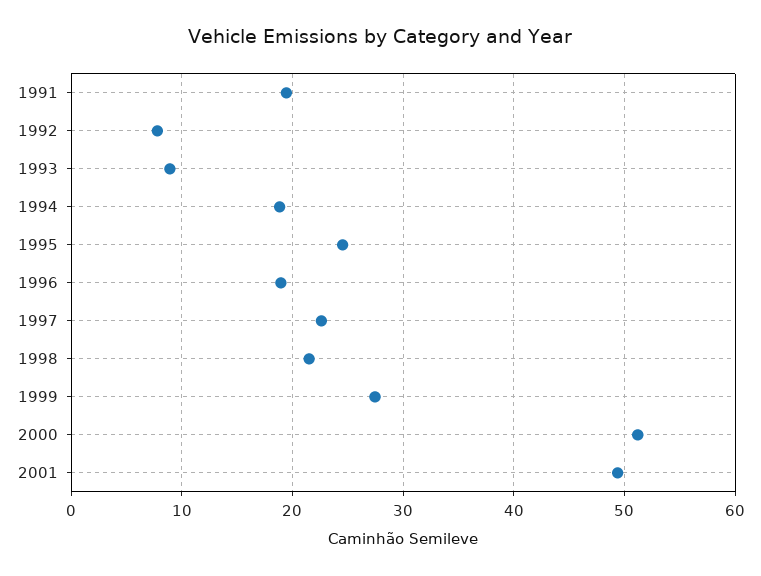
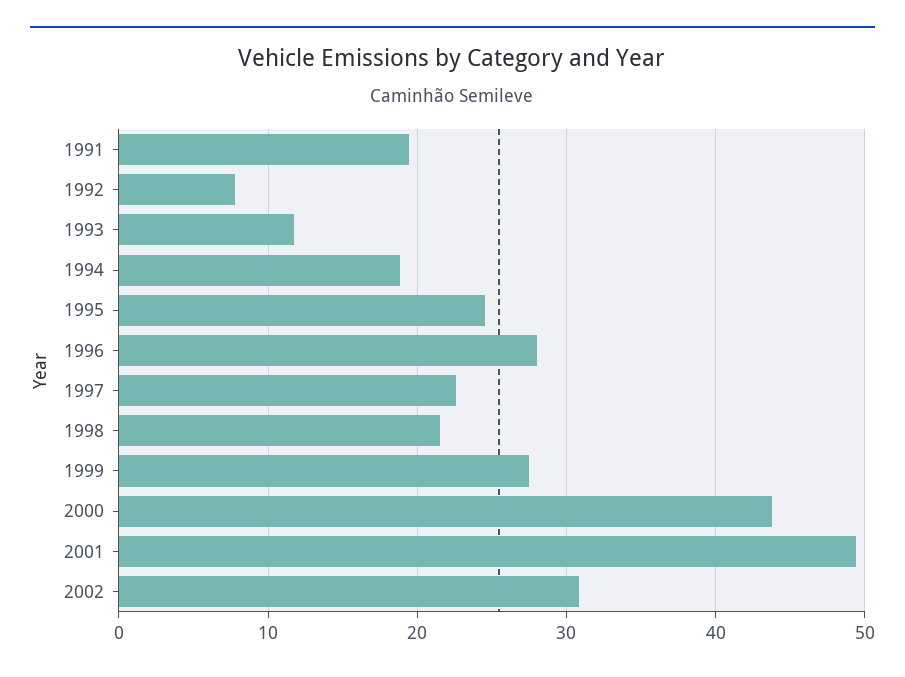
1993: 9 -> 12
1996: 19 -> 28
2000: 51 -> 44
2002: none -> 31

